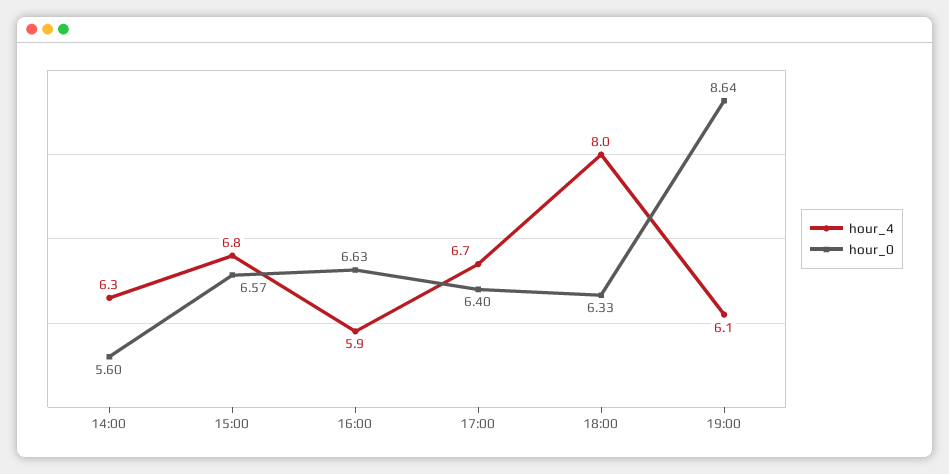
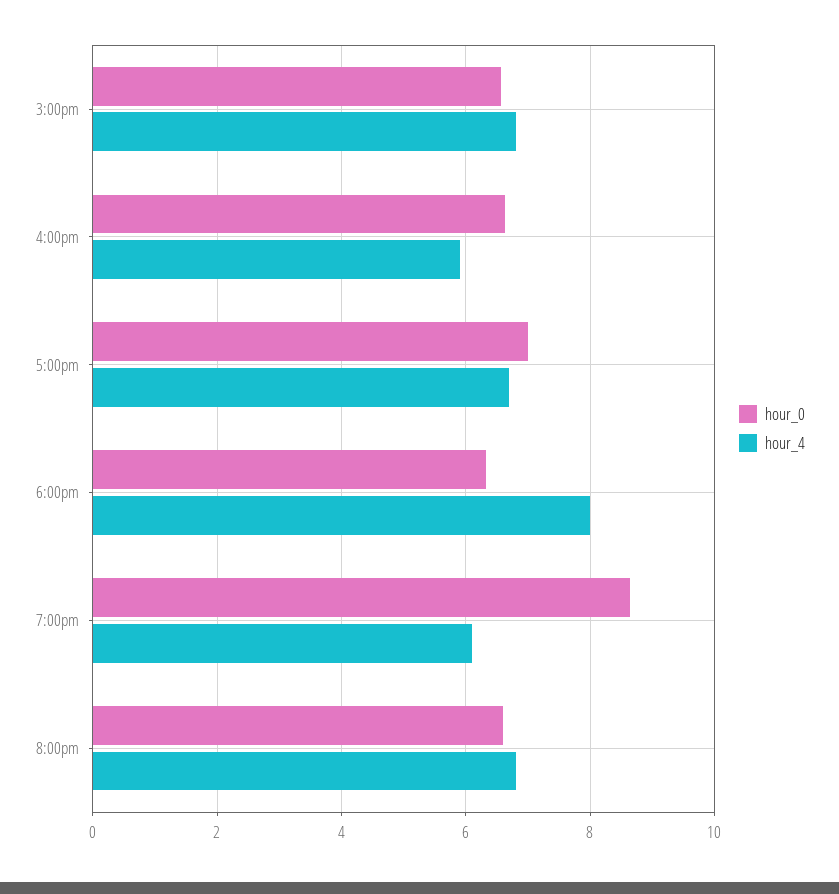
hour_4, 14:00: 6.3 -> none
hour_0, 14:00: 5.6 -> none
hour_0, 17:00: 6.4 -> 7
hour_0, 8:00pm: none -> 6.6
hour_4, 8:00pm: none -> 6.8

